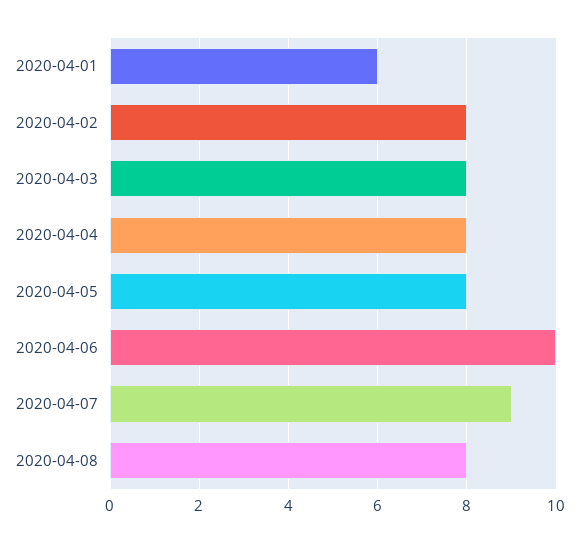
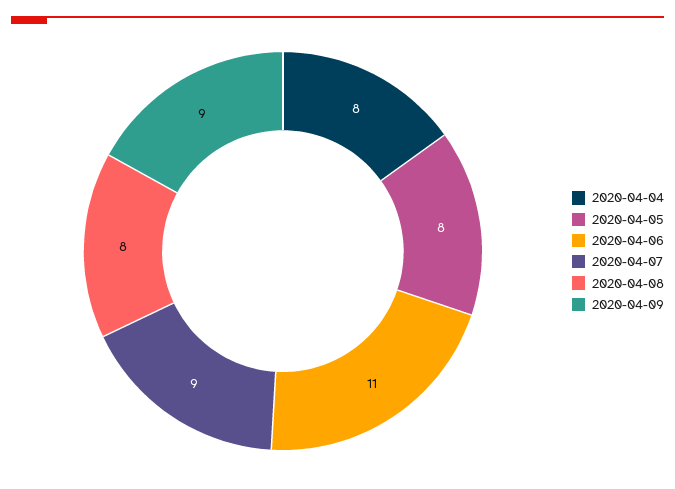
2020-04-01: 6 -> none
2020-04-02: 8 -> none
2020-04-03: 8 -> none
2020-04-06: 10 -> 11
2020-04-09: none -> 9

